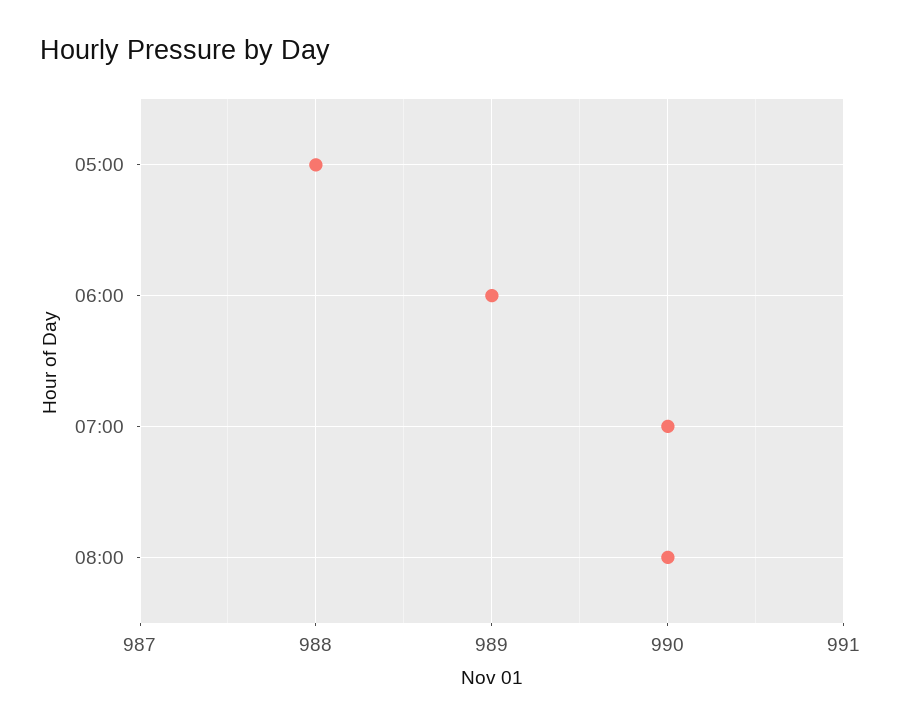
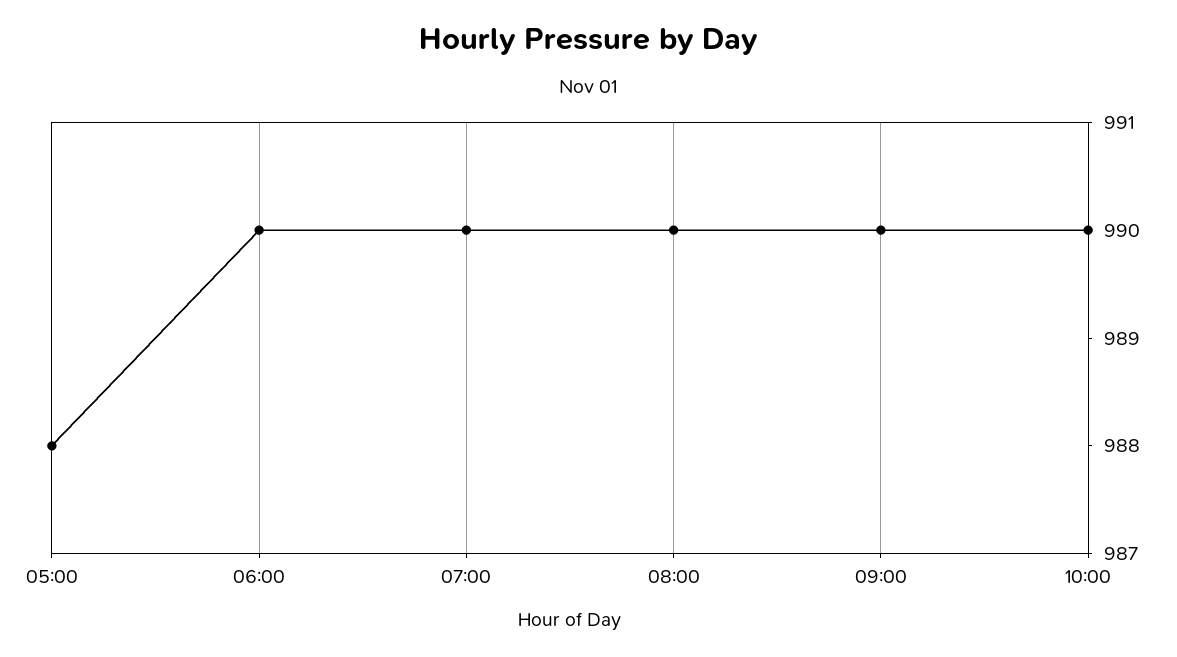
06:00: 989 -> 990
09:00: none -> 990
10:00: none -> 990

